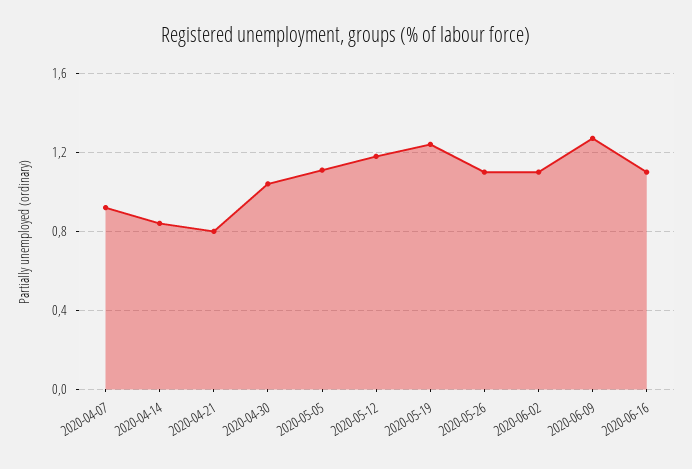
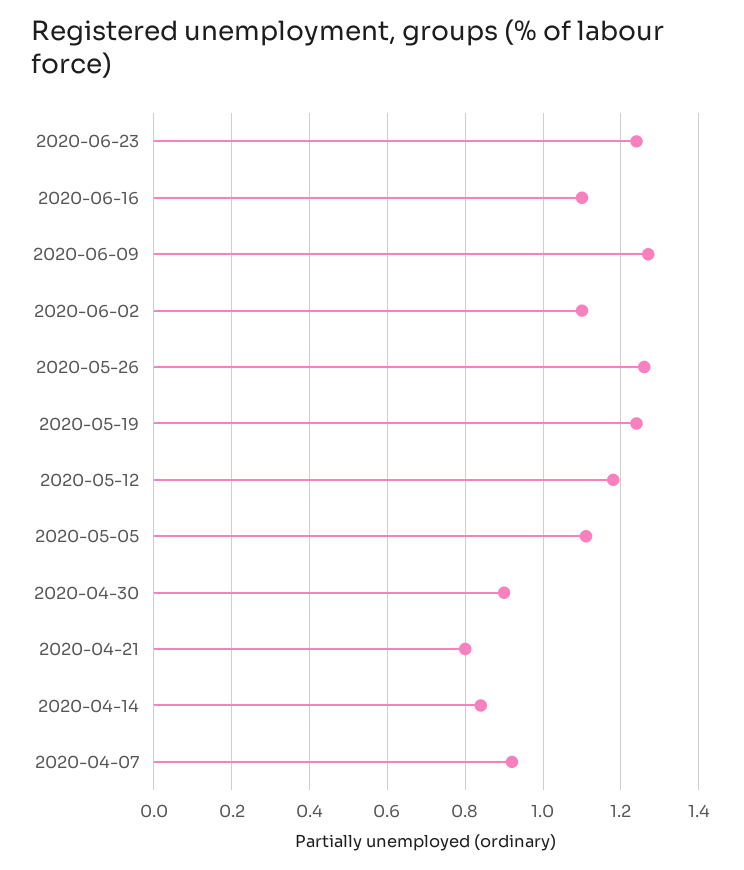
2020-04-30: 1.05 -> 0.9
2020-05-26: 1.1 -> 1.25
2020-06-23: none -> 1.25

